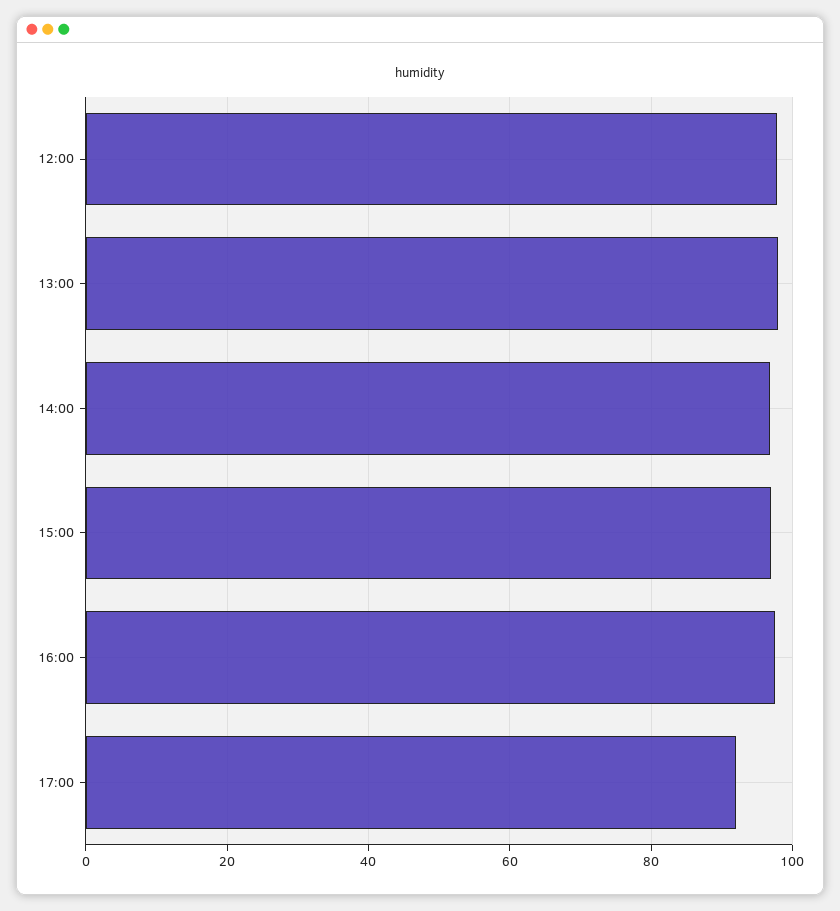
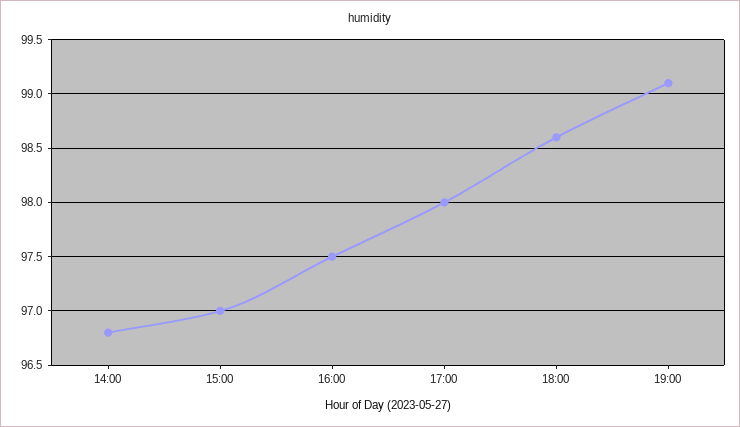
12:00: 98 -> none
13:00: 98 -> none
17:00: 92 -> 98
18:00: none -> 98.6
19:00: none -> 99.1

